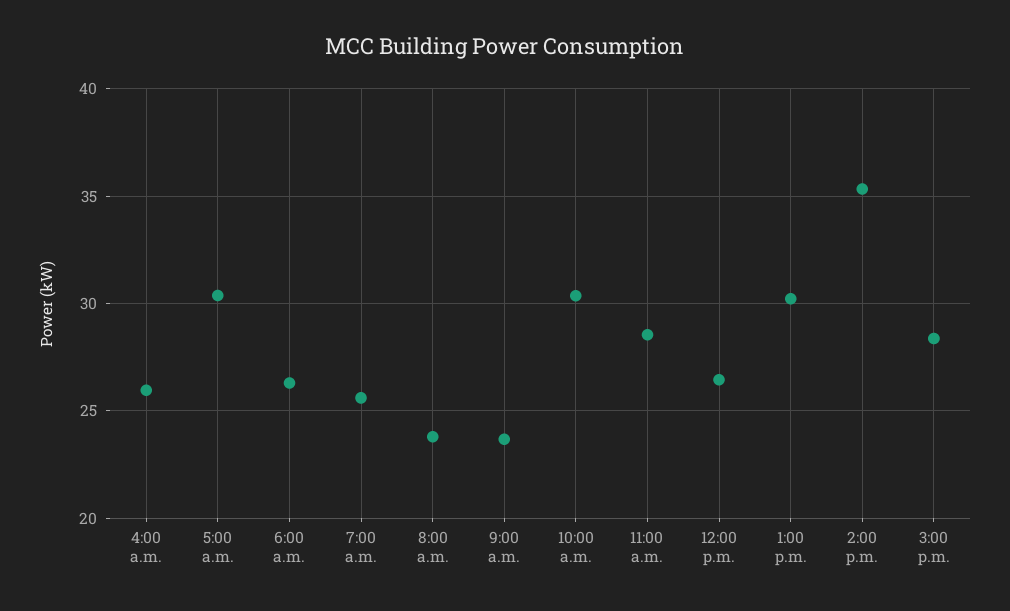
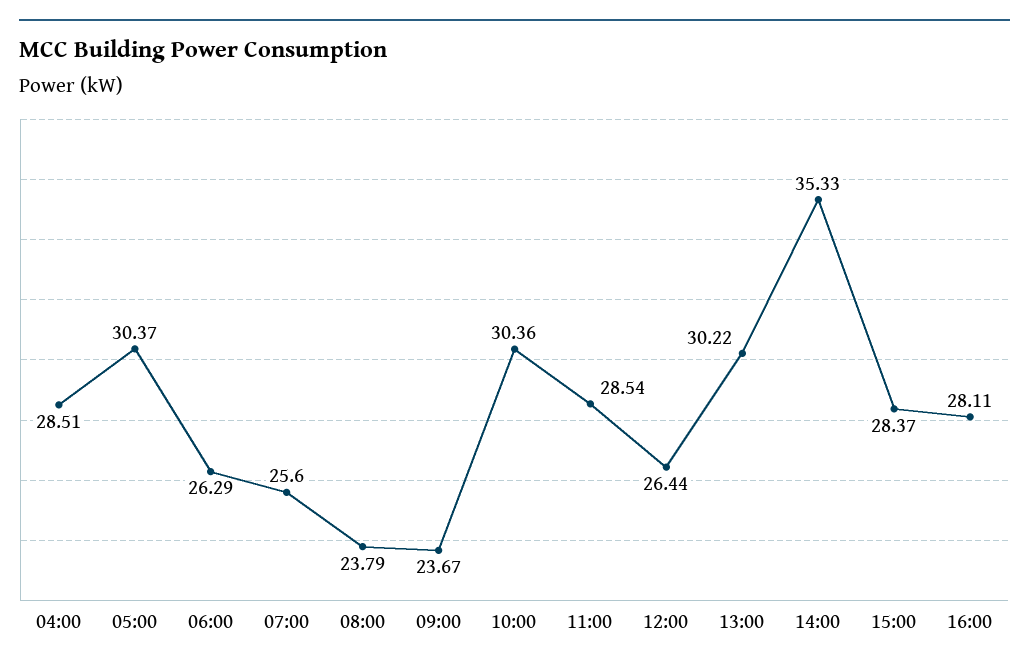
4:00 a.m.: 26 -> 28.51
16:00: none -> 28.11

